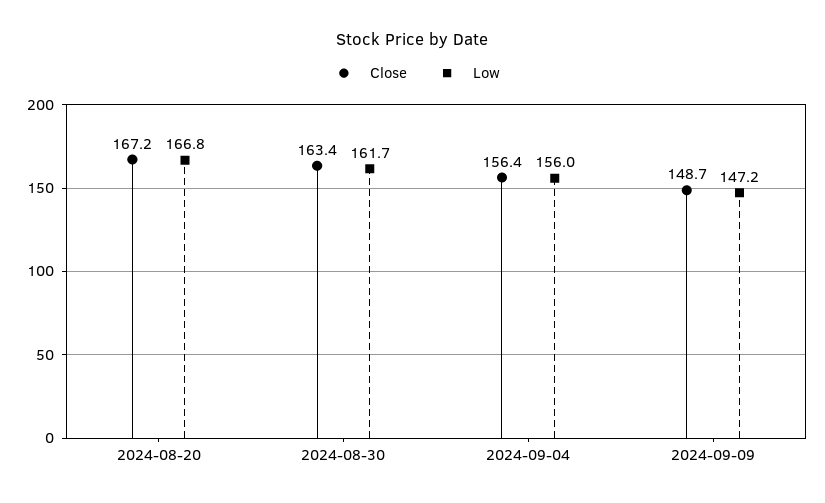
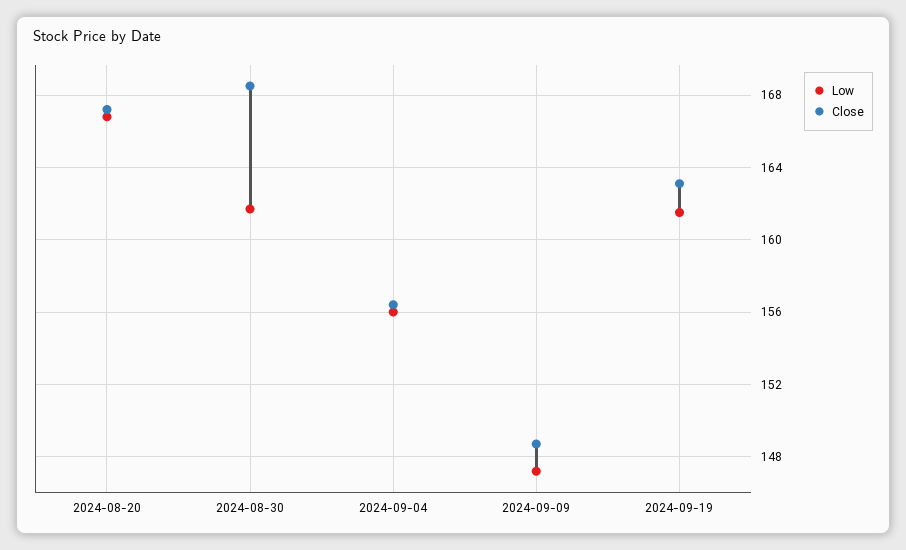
Close, 2024-08-30: 163.4 -> 168.5
Low, 2024-09-19: none -> 161.5
Close, 2024-09-19: none -> 163

